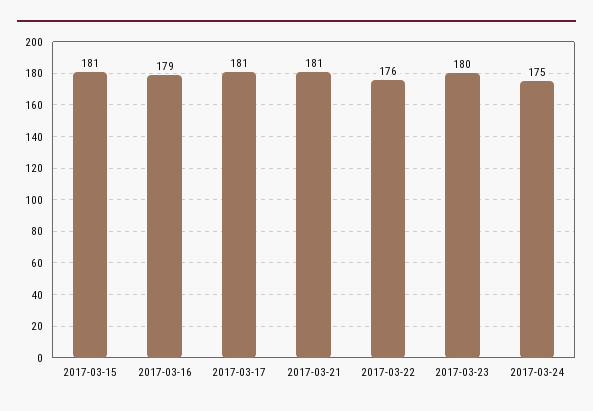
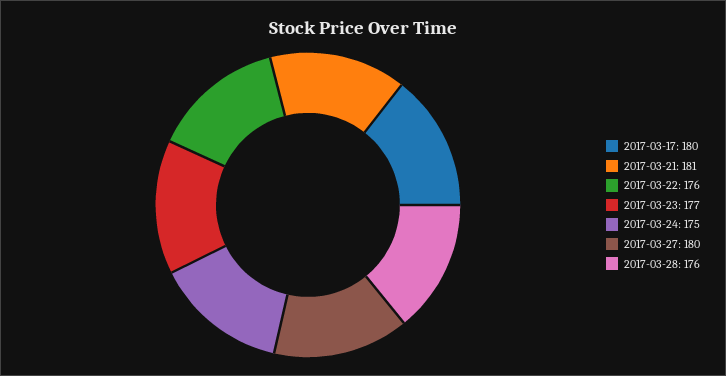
2017-03-15: 181 -> none
2017-03-16: 179 -> none
2017-03-17: 181 -> 180
2017-03-23: 180 -> 177
2017-03-27: none -> 180
2017-03-28: none -> 176

